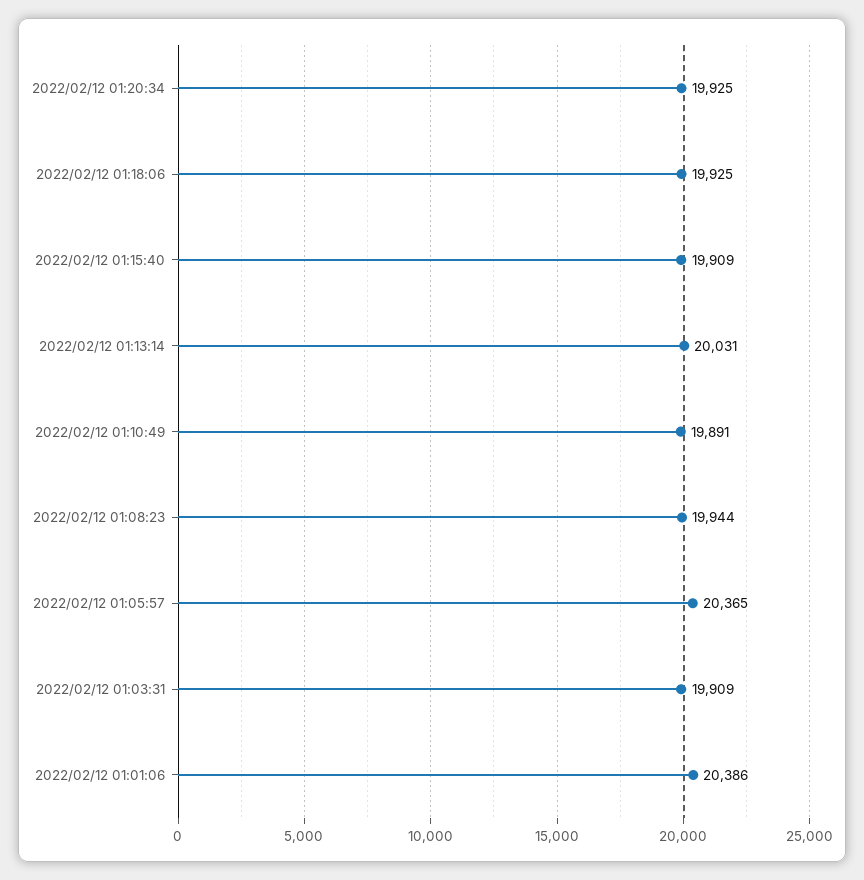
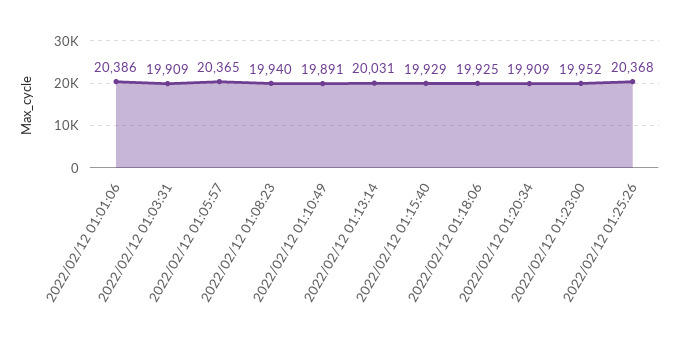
2022/02/12 01:20:34: 19925 -> 19909
2022/02/12 01:15:40: 19909 -> 19929
2022/02/12 01:08:23: 19944 -> 19940
2022/02/12 01:23:00: none -> 19952
2022/02/12 01:25:26: none -> 20368

